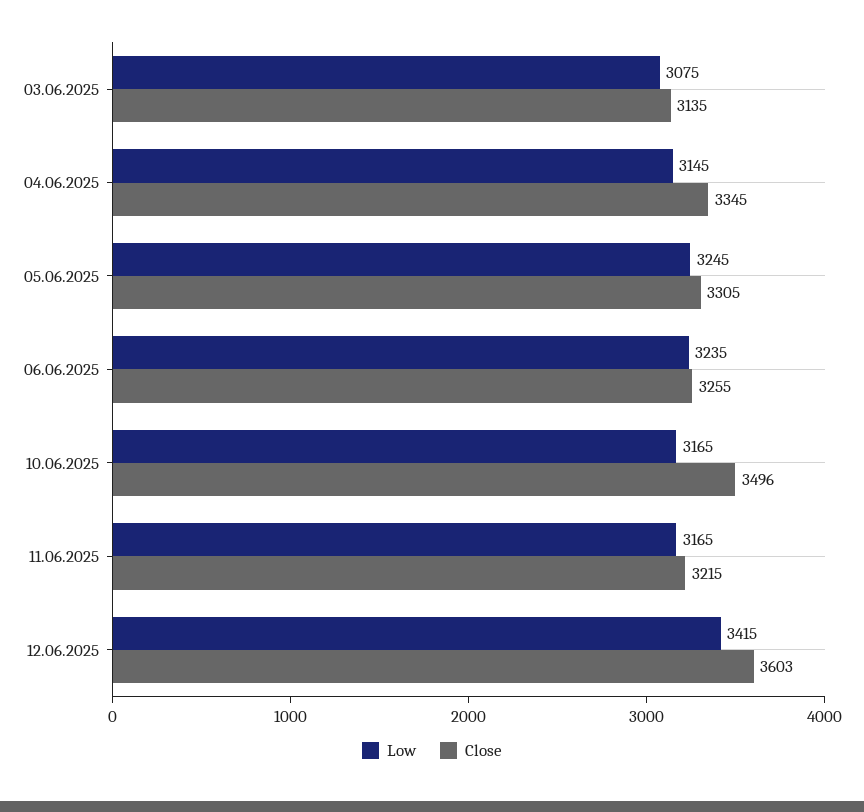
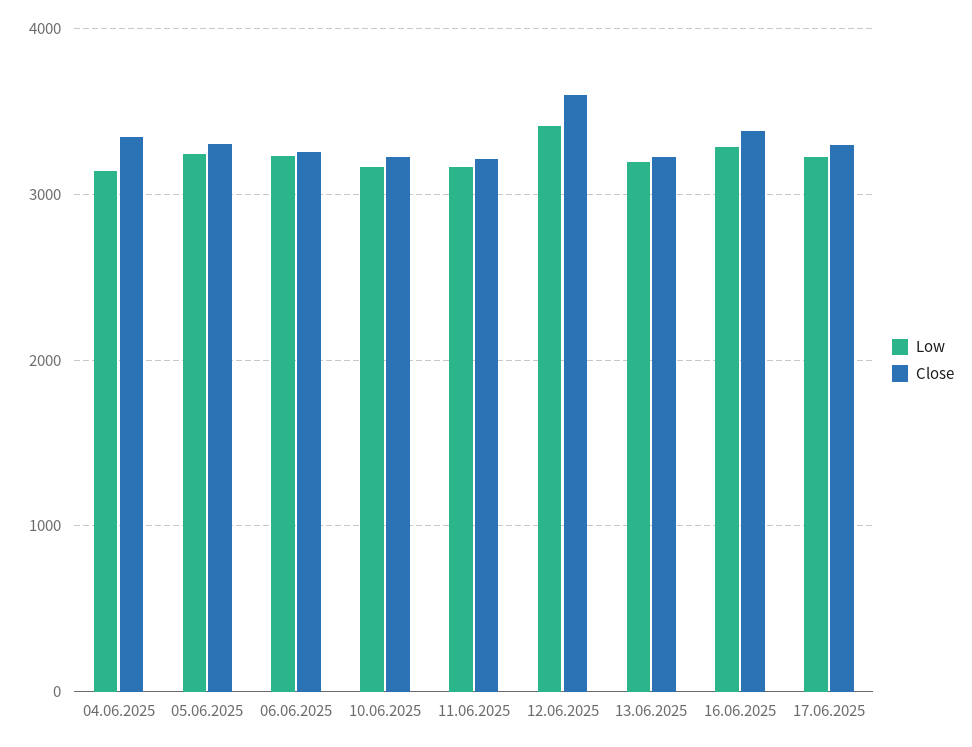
Low, 03.06.2025: 3075 -> none
Close, 03.06.2025: 3135 -> none
Close, 10.06.2025: 3496 -> 3200
Low, 13.06.2025: none -> 3200
Close, 13.06.2025: none -> 3200
Low, 16.06.2025: none -> 3300
Close, 16.06.2025: none -> 3400
Low, 17.06.2025: none -> 3200
Close, 17.06.2025: none -> 3300

